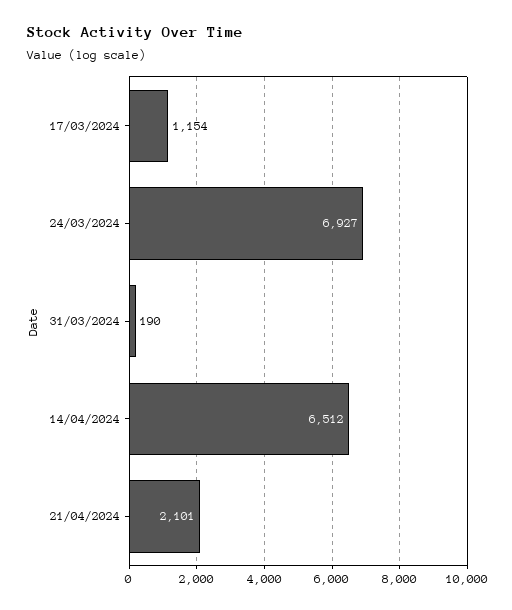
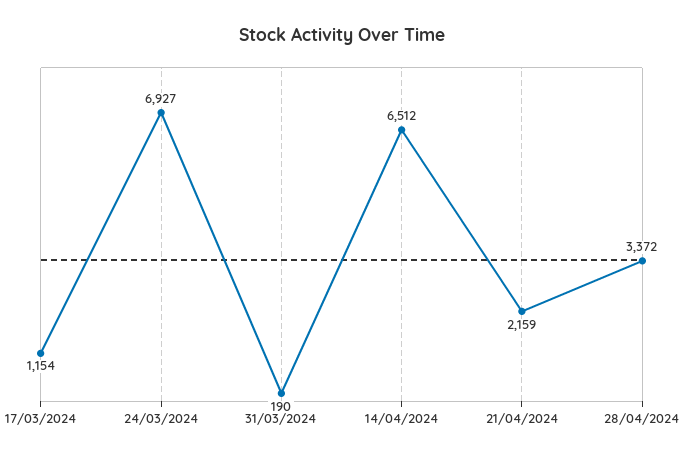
21/04/2024: 2101 -> 2159
28/04/2024: none -> 3372

